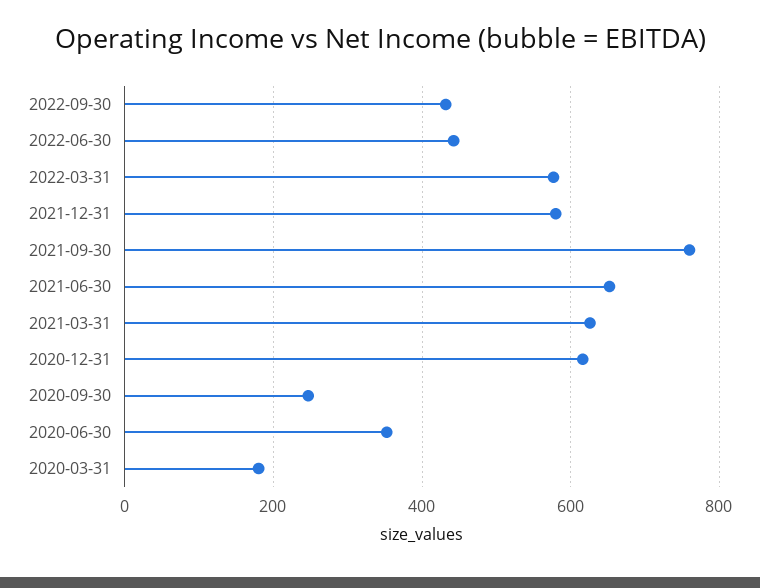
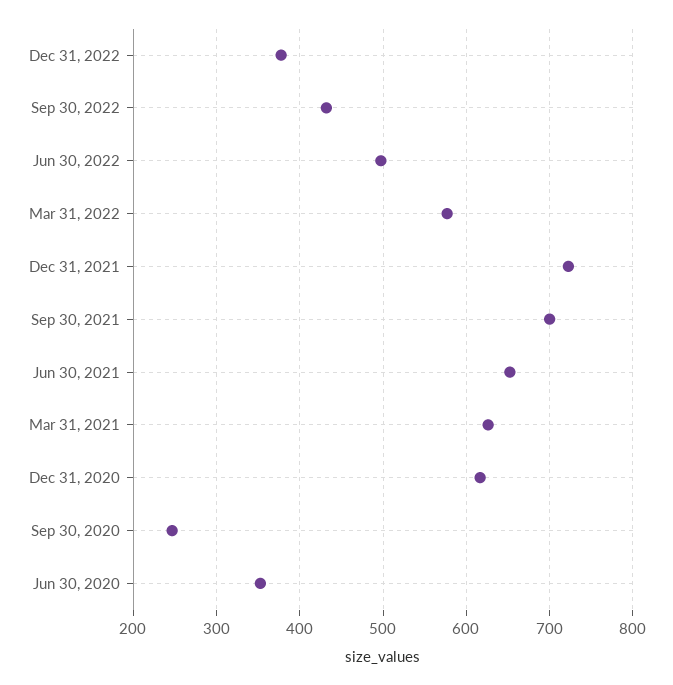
2022-06-30: 440 -> 500
2021-12-31: 580 -> 720
2021-09-30: 760 -> 700
2020-03-31: 180 -> none
Dec 31, 2022: none -> 380

